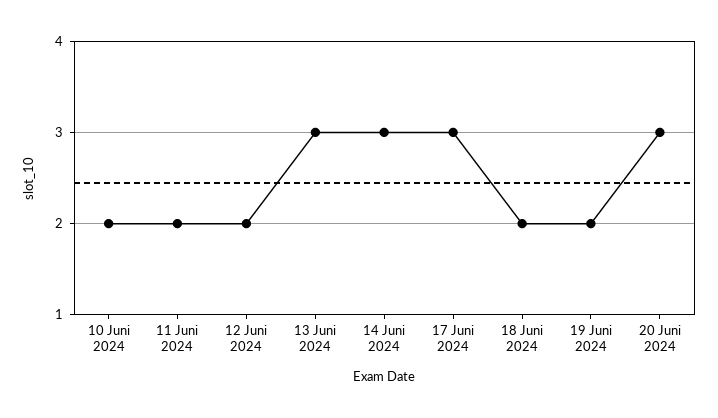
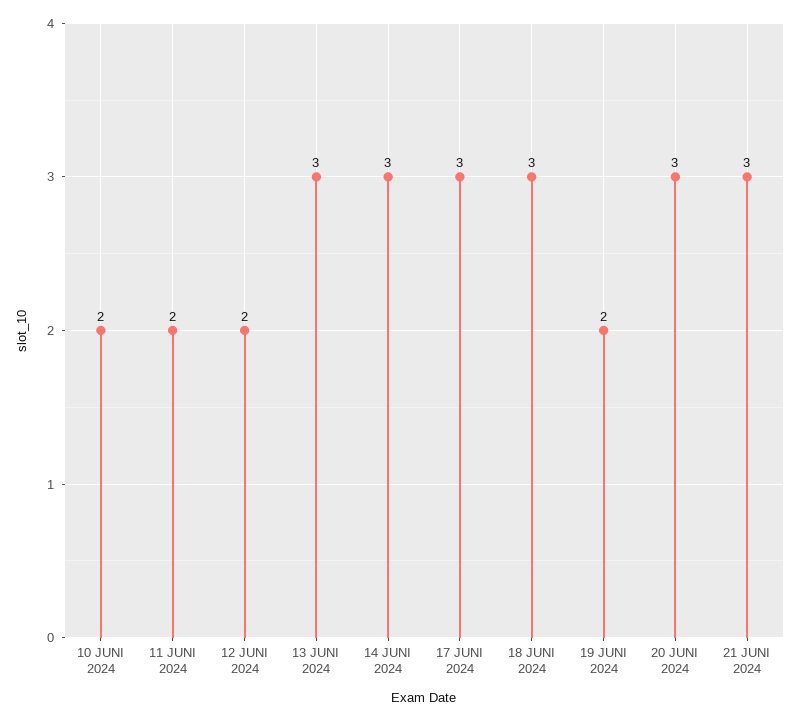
18 Juni 2024: 2 -> 3
21 JUNI 2024: none -> 3

